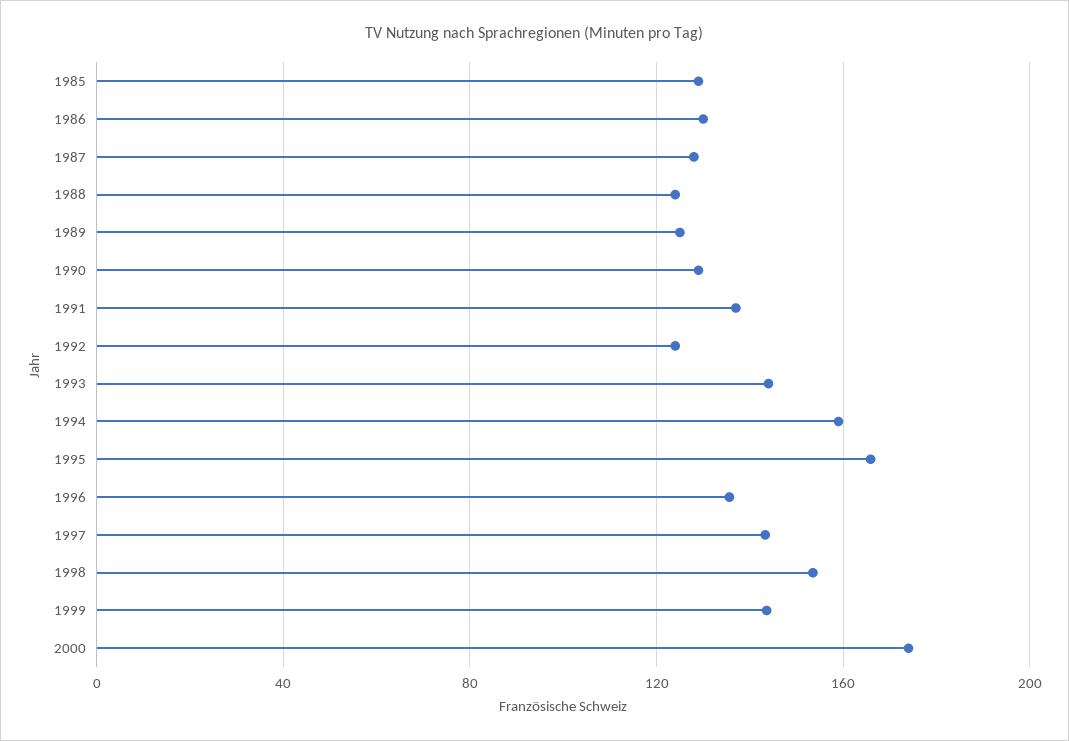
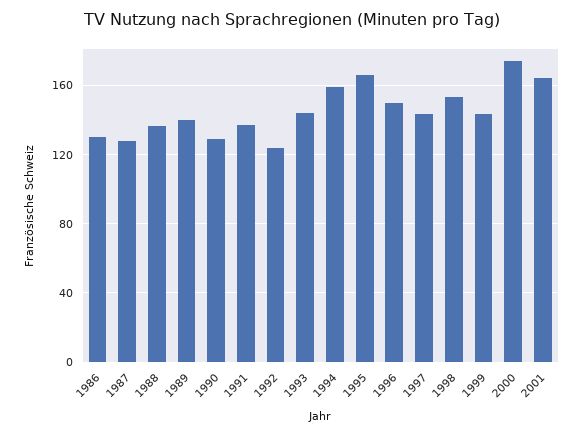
1985: 130 -> none
1988: 125 -> 135
1989: 125 -> 140
1996: 135 -> 150
2001: none -> 165

